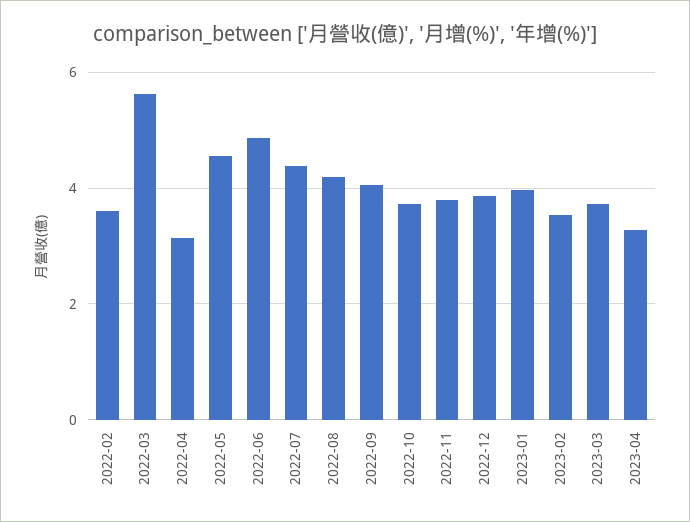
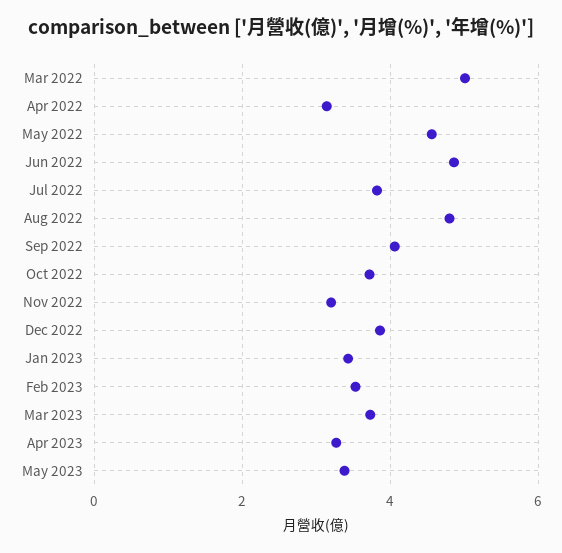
2022-02: 3.6 -> none
2022-03: 5.6 -> 5
2022-07: 4.4 -> 3.8
2022-08: 4.2 -> 4.8
2022-11: 3.8 -> 3.2
2023-01: 4 -> 3.4
May 2023: none -> 3.4

